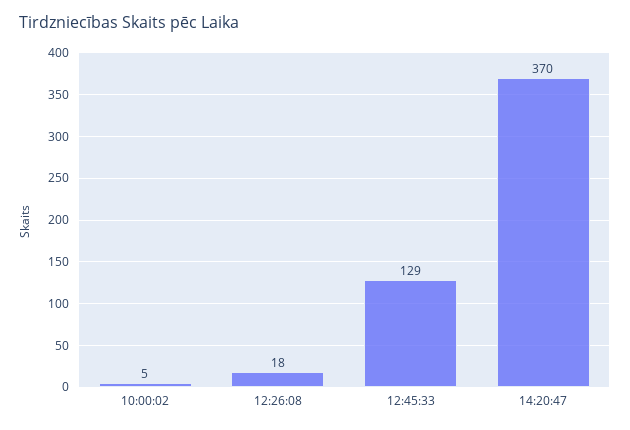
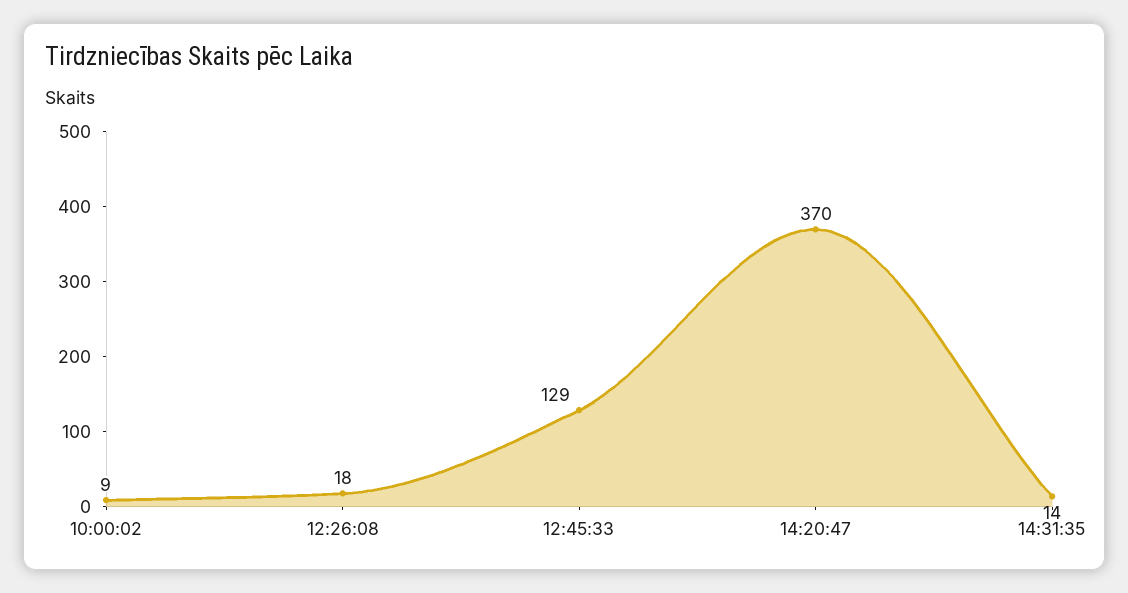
10:00:02: 5 -> 9
14:31:35: none -> 14

